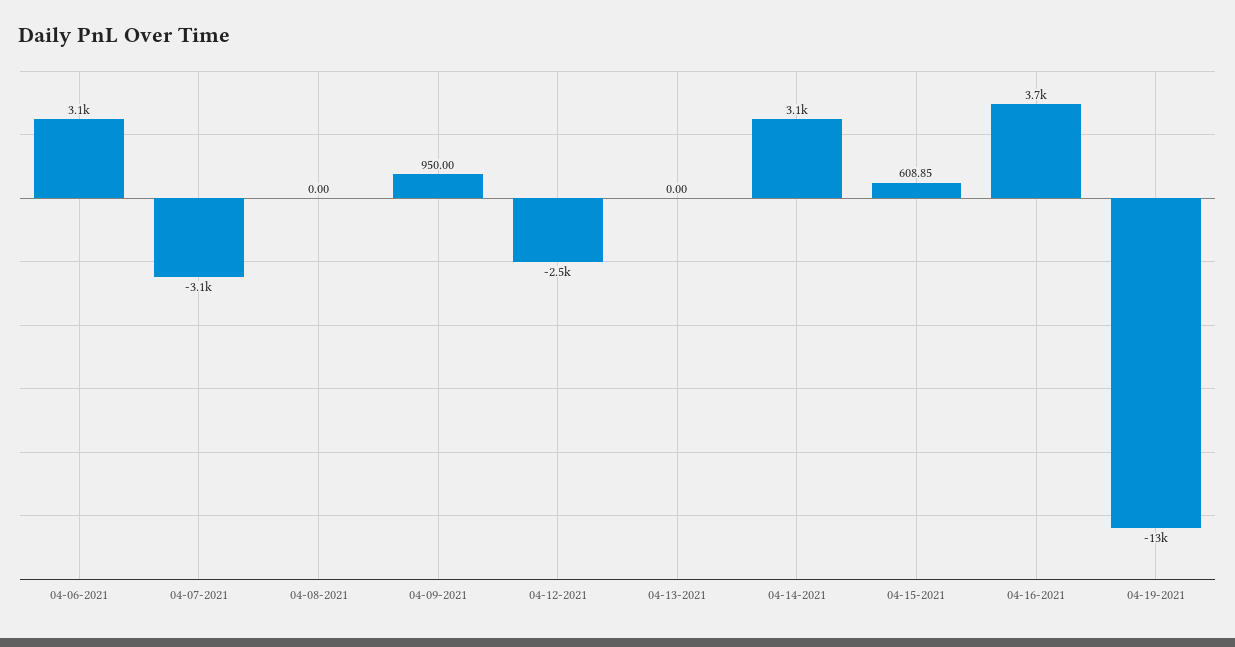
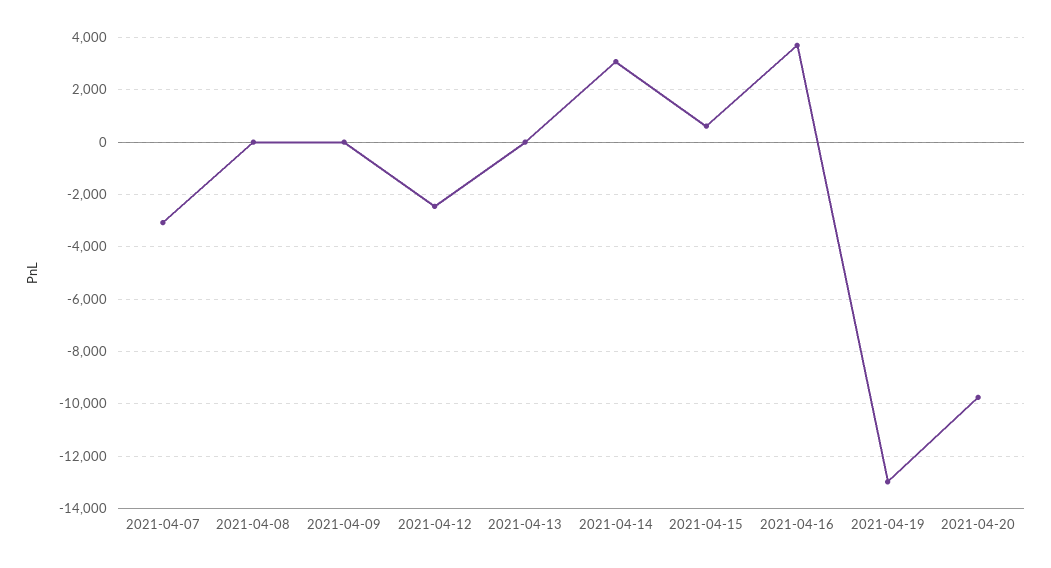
04-06-2021: 3100 -> none
04-09-2021: 950 -> 0
2021-04-20: none -> -9750

